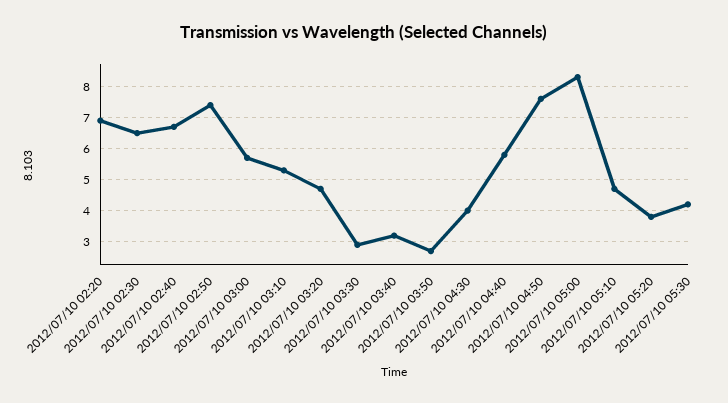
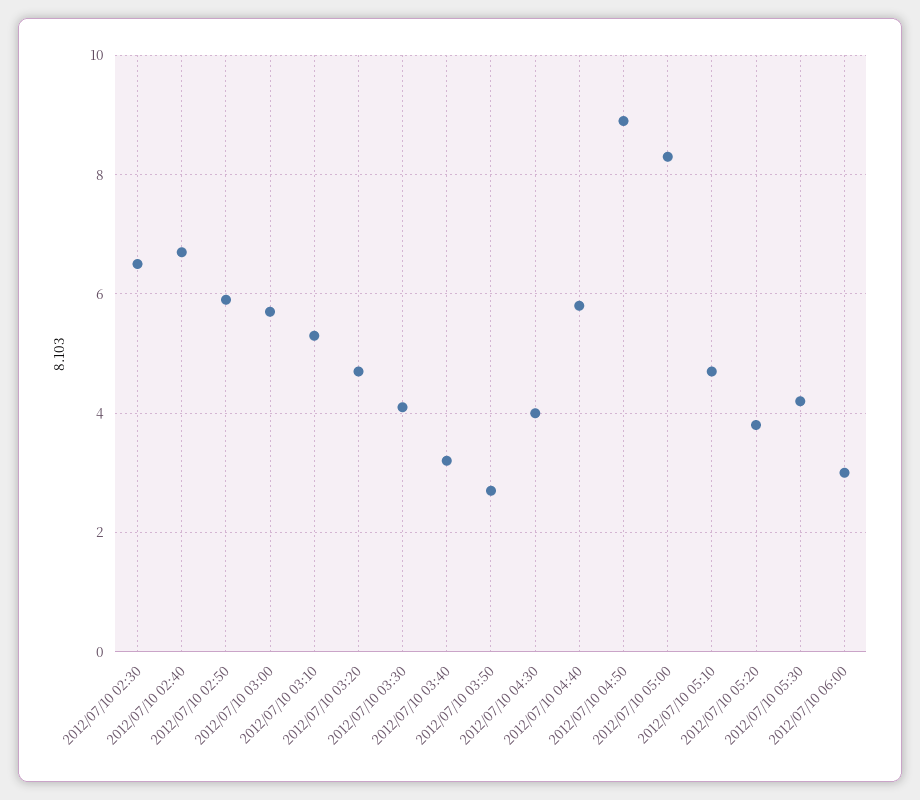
2012/07/10 02:20: 7 -> none
2012/07/10 02:50: 7.5 -> 6
2012/07/10 03:30: 3 -> 4
2012/07/10 04:50: 7.5 -> 9
2012/07/10 06:00: none -> 3

